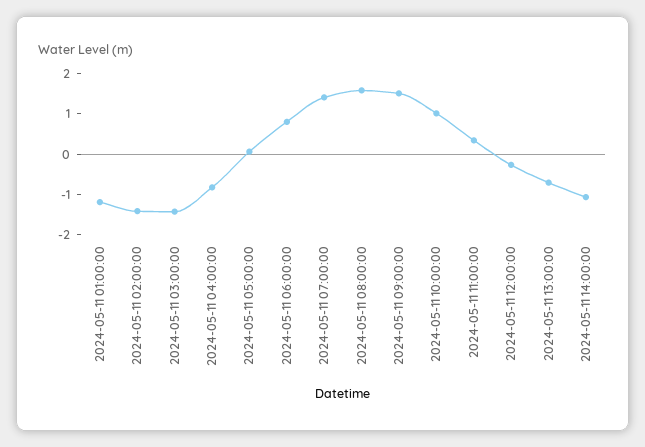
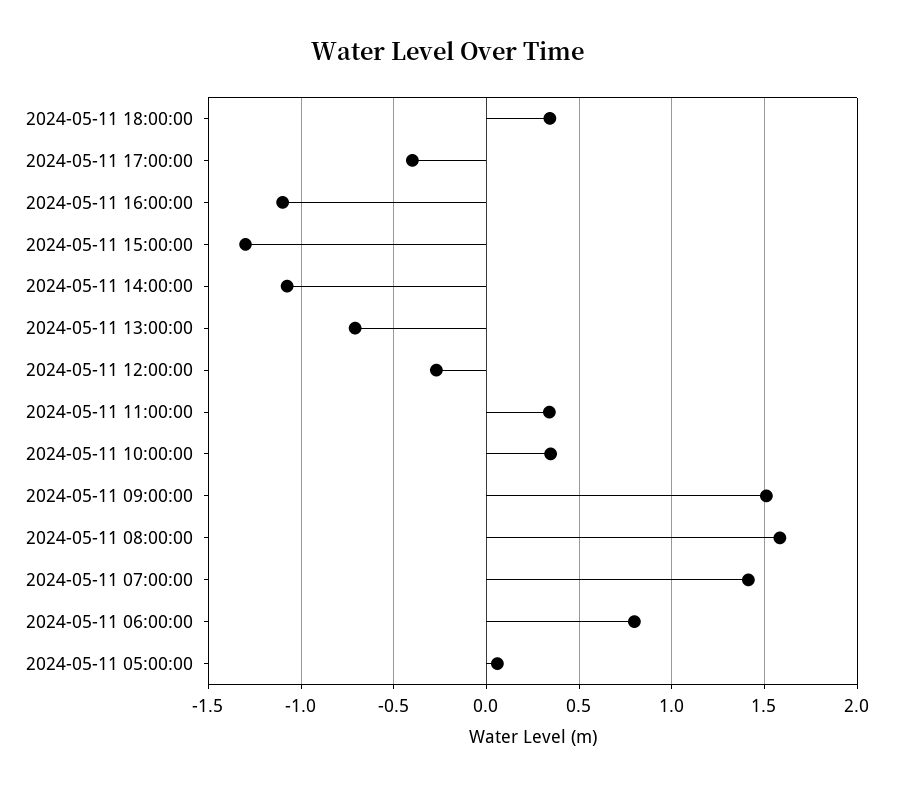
2024-05-11 01:00:00: -1.2 -> none
2024-05-11 02:00:00: -1.4 -> none
2024-05-11 03:00:00: -1.4 -> none
2024-05-11 04:00:00: -0.8 -> none
2024-05-11 10:00:00: 1 -> 0.35
2024-05-11 18:00:00: none -> 0.35
2024-05-11 17:00:00: none -> -0.4
2024-05-11 16:00:00: none -> -1.1
2024-05-11 15:00:00: none -> -1.3

